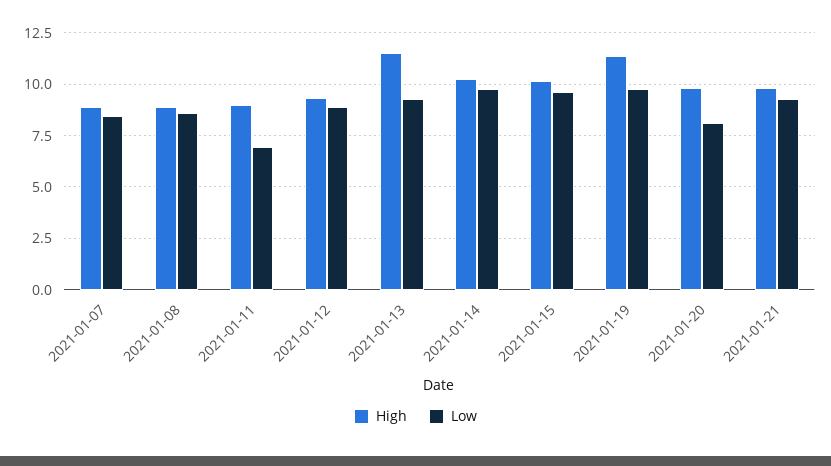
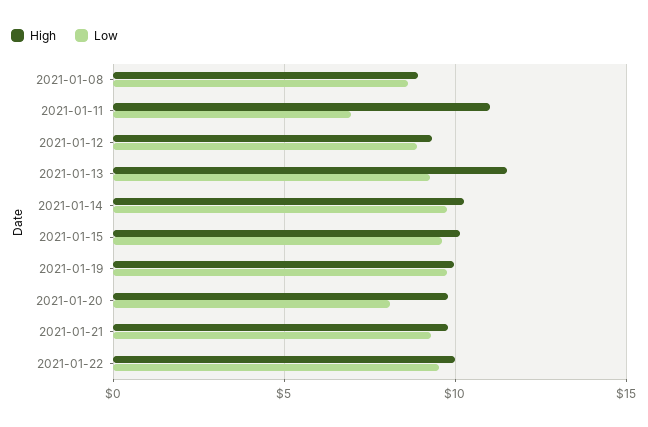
High, 2021-01-07: 9 -> none
Low, 2021-01-07: 8.5 -> none
High, 2021-01-11: 9 -> 11
High, 2021-01-19: 11.5 -> 10
High, 2021-01-22: none -> 10
Low, 2021-01-22: none -> 9.5

